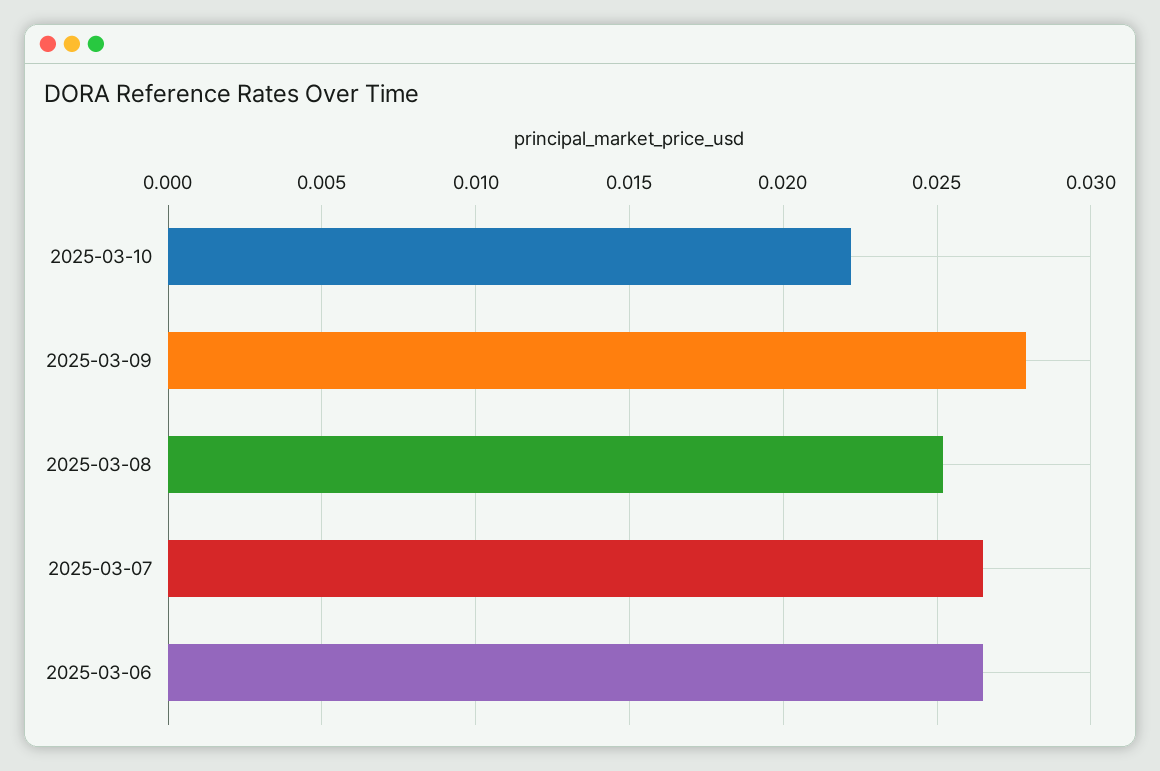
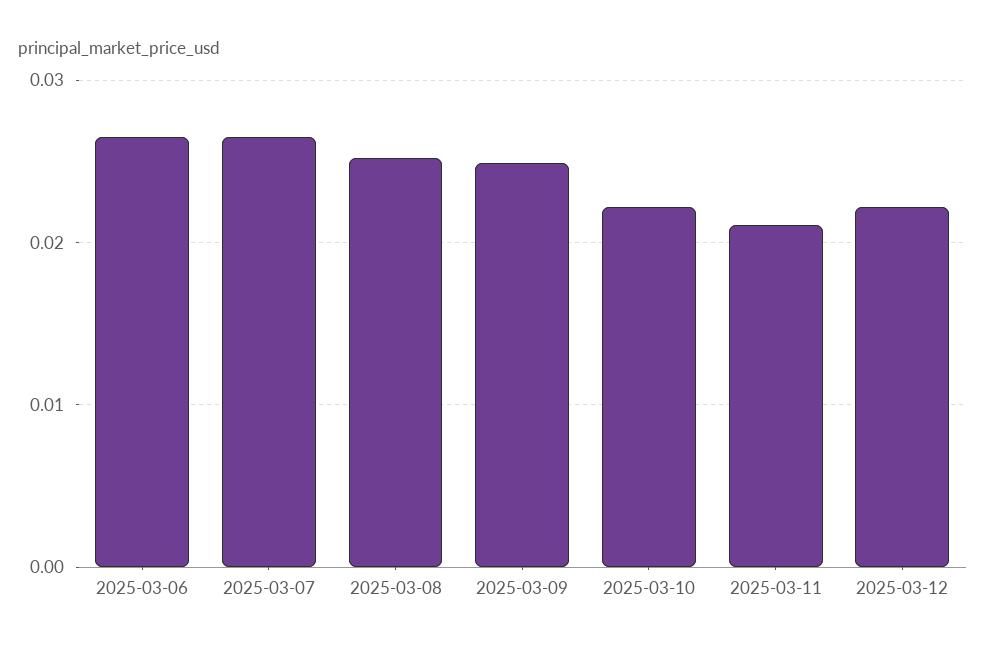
2025-03-09: 0.028 -> 0.025
2025-03-11: none -> 0.021
2025-03-12: none -> 0.022

